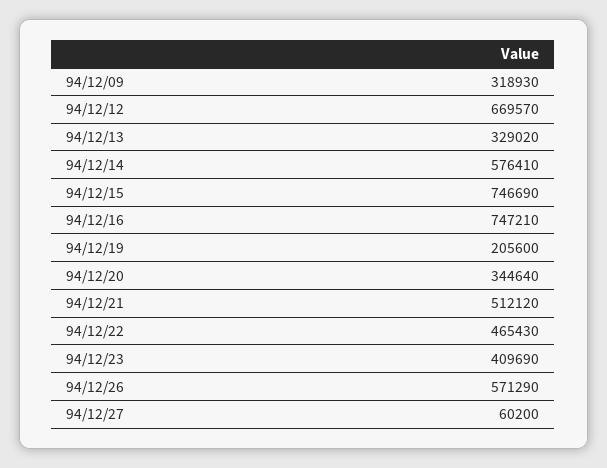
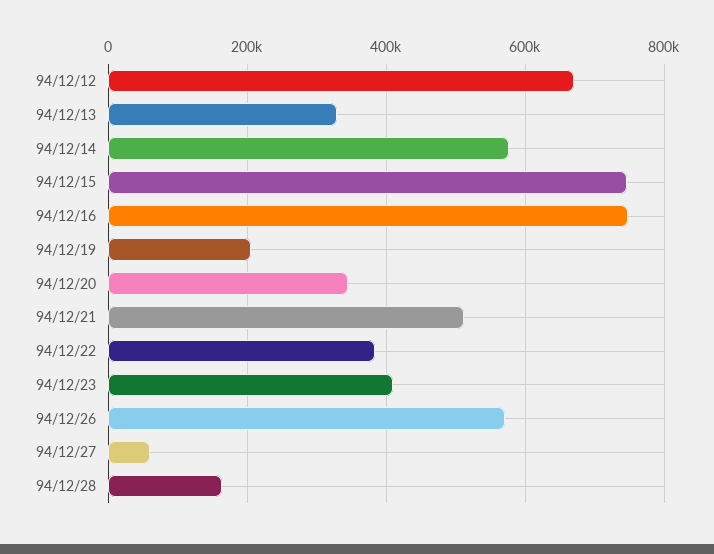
94/12/09: 318930 -> none
94/12/22: 465430 -> 380000
94/12/28: none -> 160000

